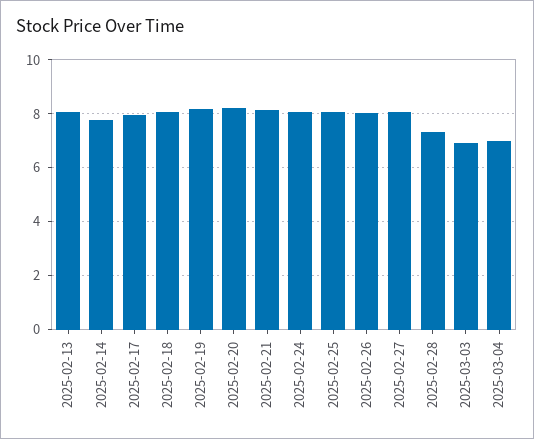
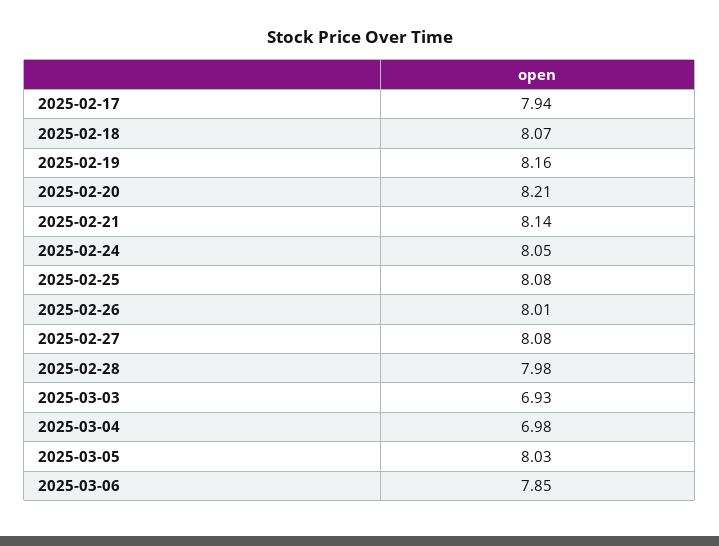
2025-02-13: 8 -> none
2025-02-14: 7.75 -> none
2025-02-28: 7.25 -> 7.98
2025-03-05: none -> 8.03
2025-03-06: none -> 7.85

